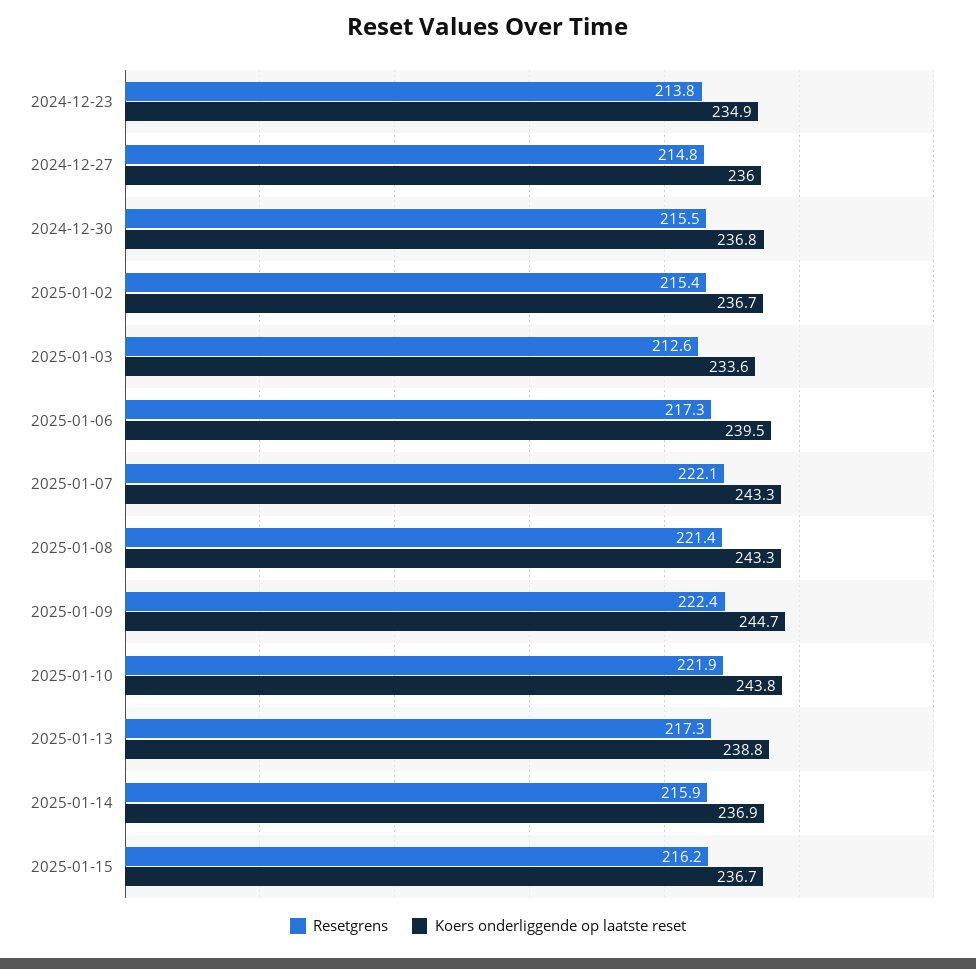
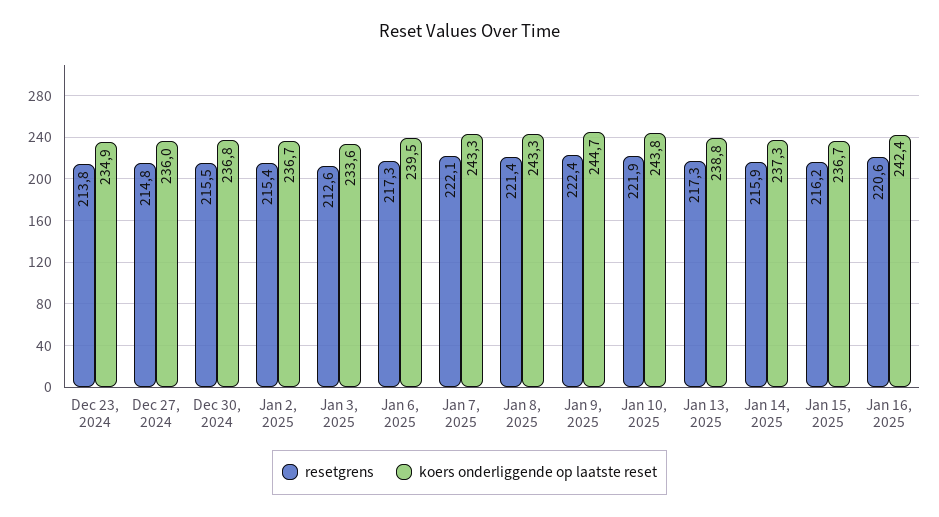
Koers onderliggende op laatste reset, 2025-01-14: 236.9 -> 237.3
Resetgrens, Jan 16, 2025: none -> 220.6
Koers onderliggende op laatste reset, Jan 16, 2025: none -> 242.4

